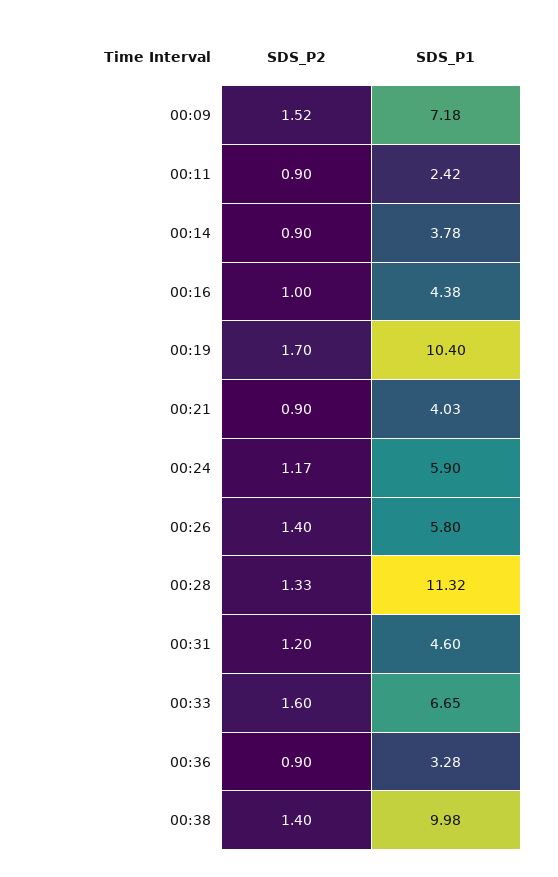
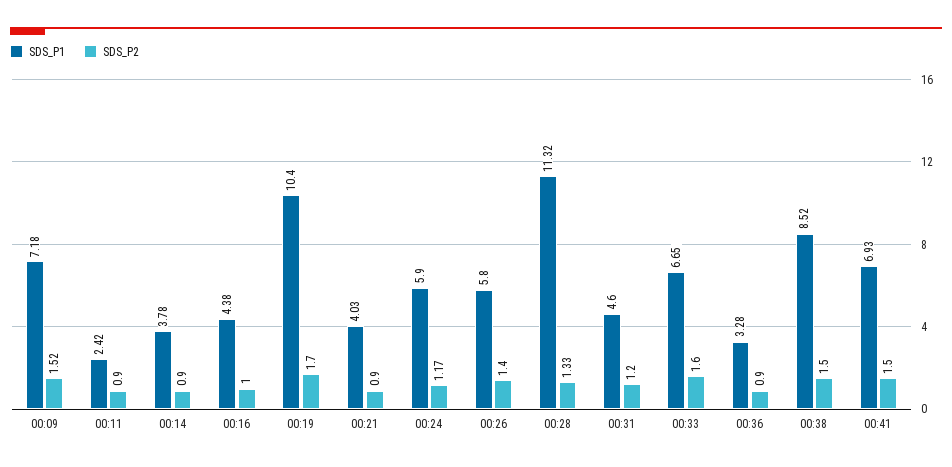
SDS_P2, 00:38: 1.4 -> 1.5
SDS_P1, 00:38: 9.98 -> 8.52
SDS_P1, 00:41: none -> 6.93
SDS_P2, 00:41: none -> 1.5

